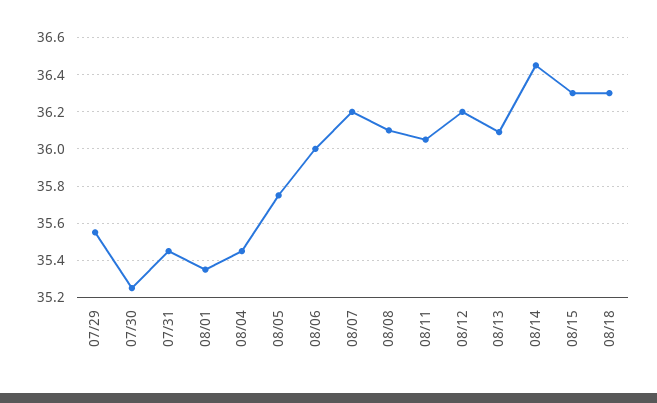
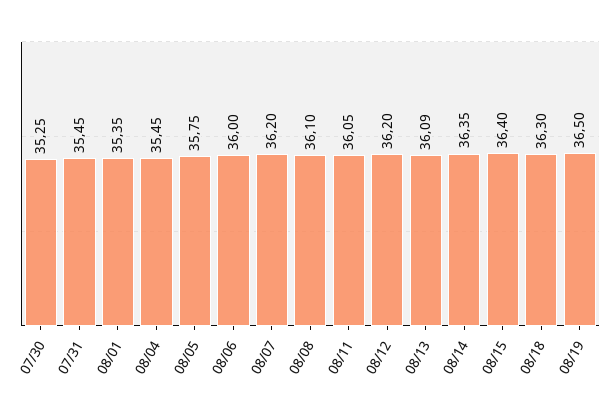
07/29: 35.55 -> none
08/14: 36.45 -> 36.35
08/15: 36.3 -> 36.4
08/19: none -> 36.5

